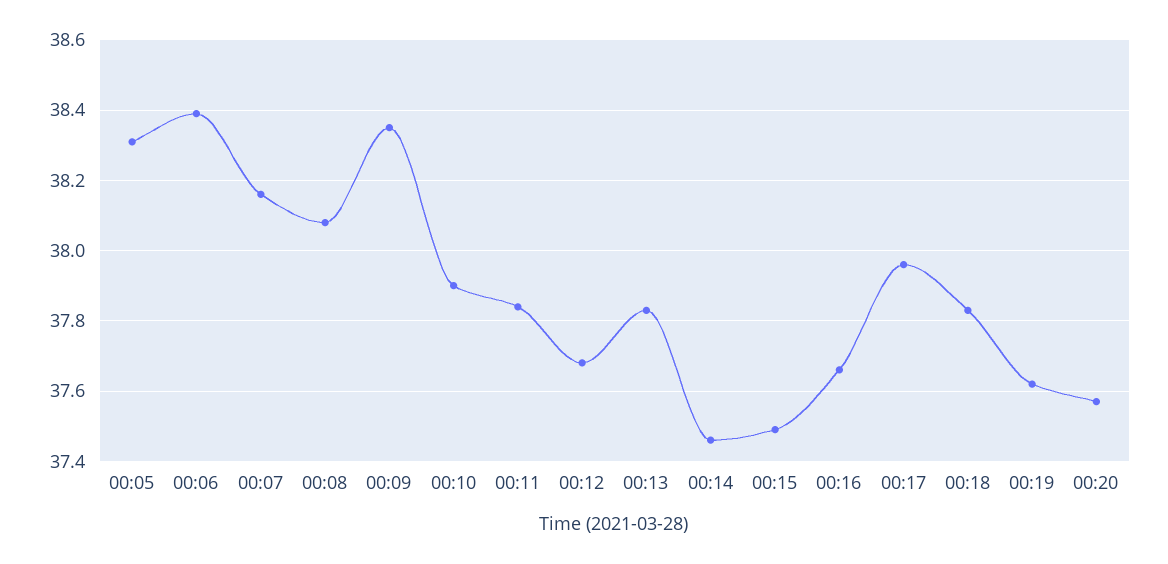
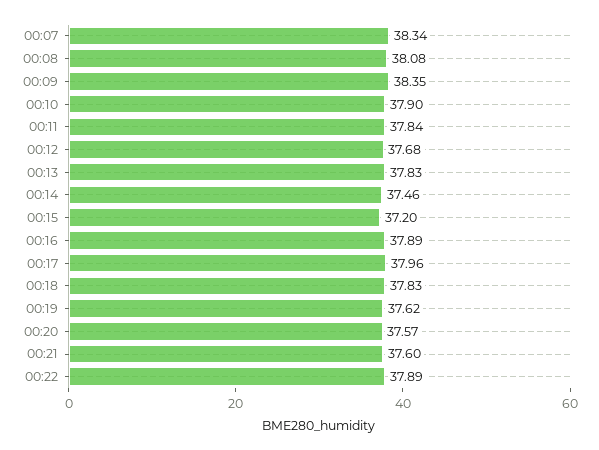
00:05: 38.3 -> none
00:06: 38.4 -> none
00:07: 38.15 -> 38.34
00:15: 37.5 -> 37.2
00:16: 37.65 -> 37.89
00:21: none -> 37.6
00:22: none -> 37.89

